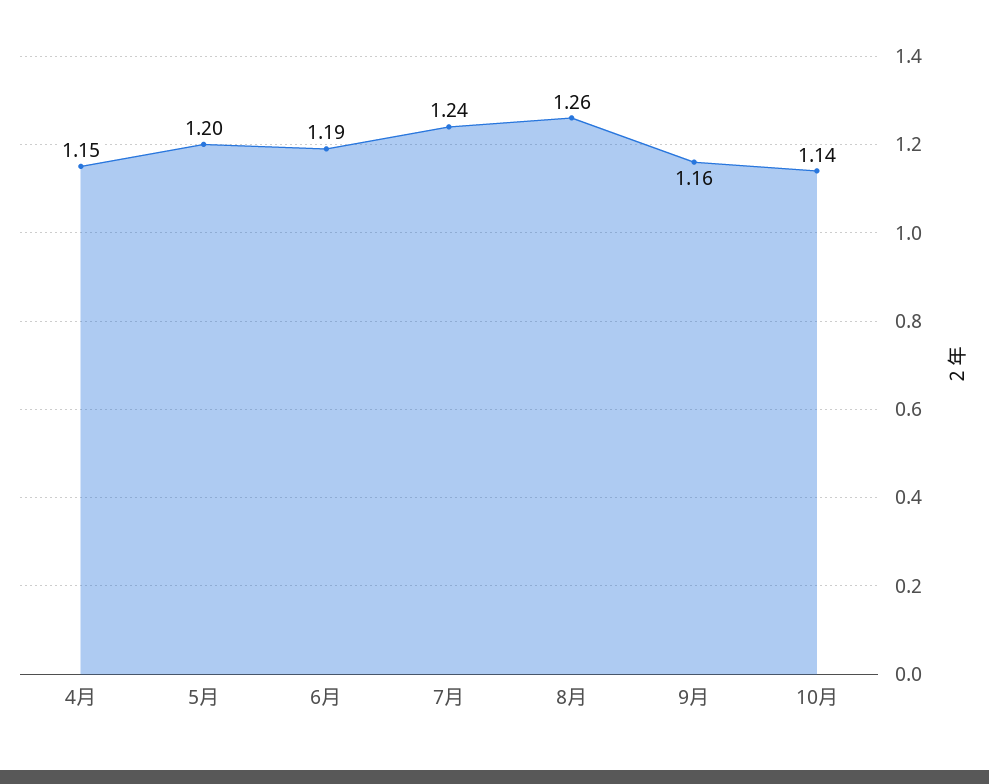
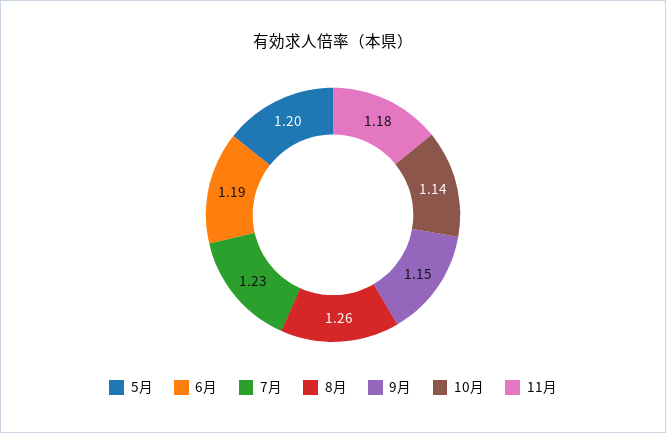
4月: 1.15 -> none
7月: 1.24 -> 1.23
9月: 1.16 -> 1.15
11月: none -> 1.18

